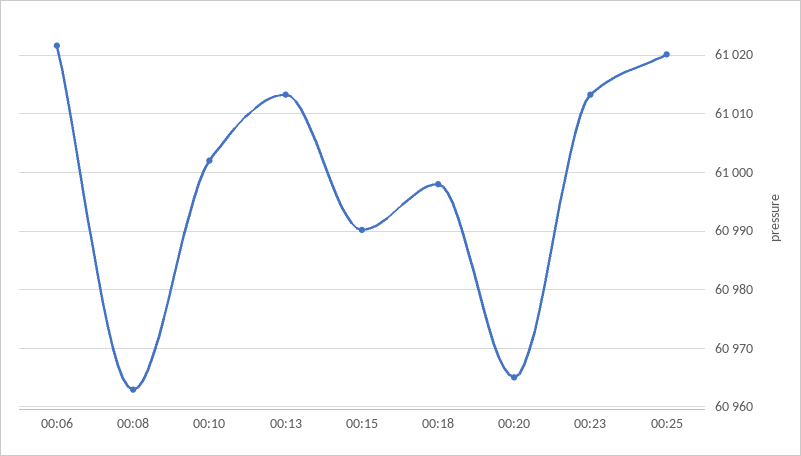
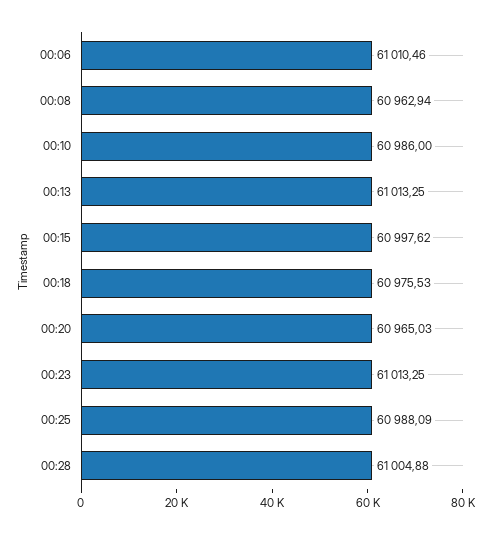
00:06: 61022 -> 61010.46
00:10: 61002 -> 60986
00:15: 60990 -> 60997.62
00:18: 60998 -> 60975.53
00:25: 61020 -> 60988.09
00:28: none -> 61004.88

